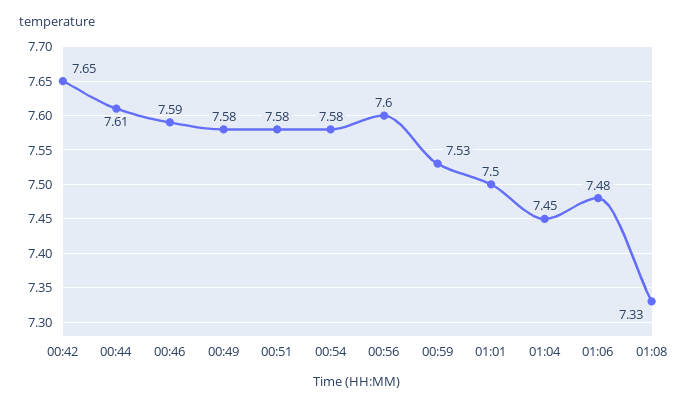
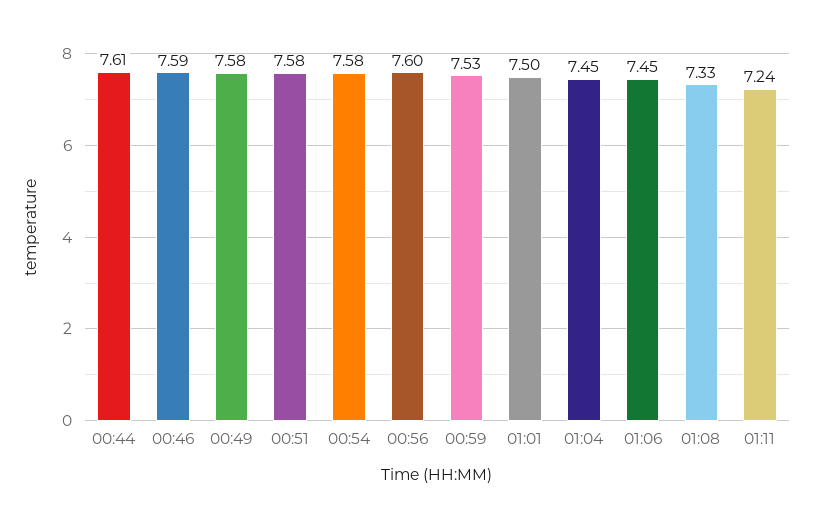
00:42: 7.65 -> none
01:06: 7.48 -> 7.45
01:11: none -> 7.24

